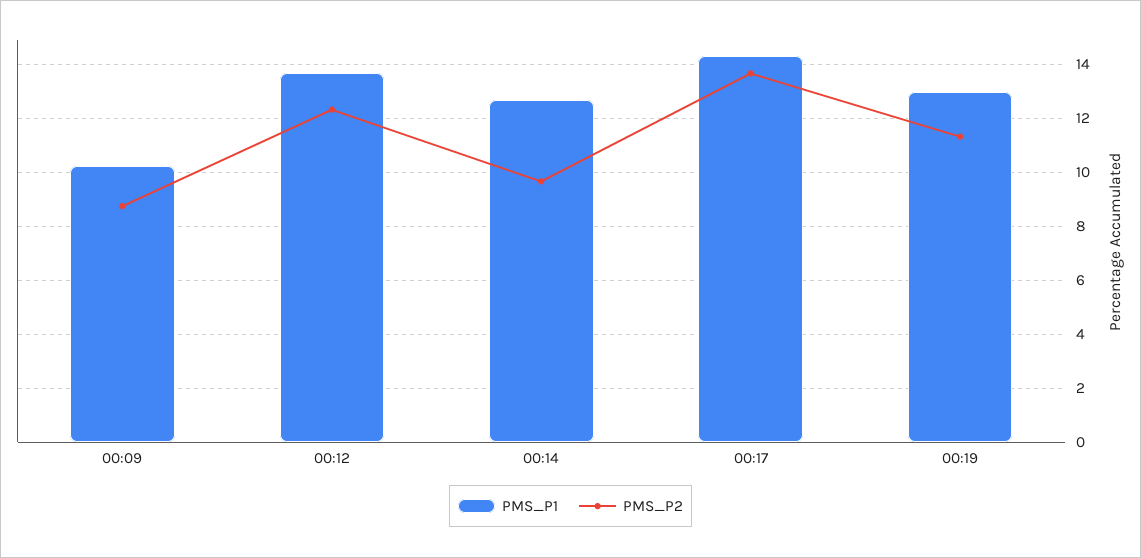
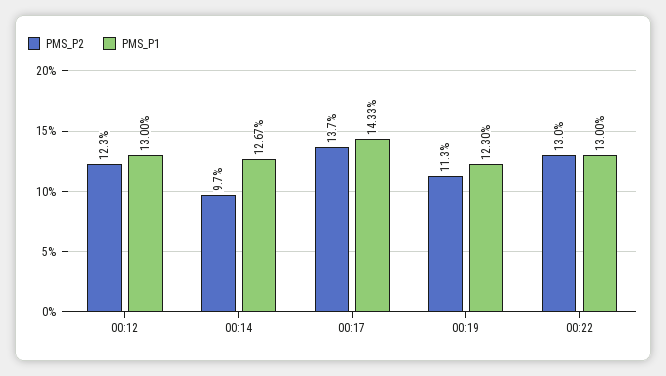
PMS_P1, 00:09: 10.25 -> none
PMS_P2, 00:09: 8.75 -> none
PMS_P1, 00:12: 13.75 -> 13
PMS_P1, 00:19: 13 -> 12.3
PMS_P2, 00:22: none -> 13
PMS_P1, 00:22: none -> 13

